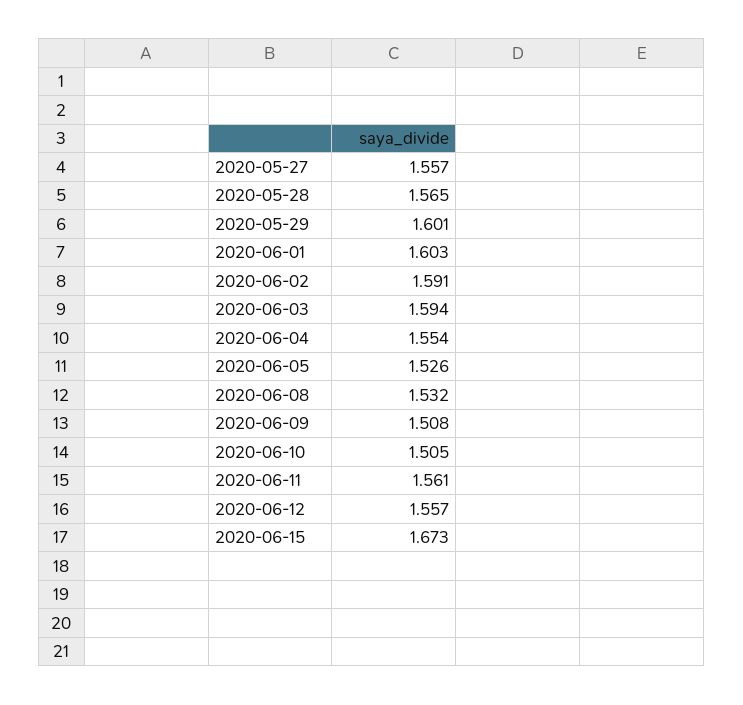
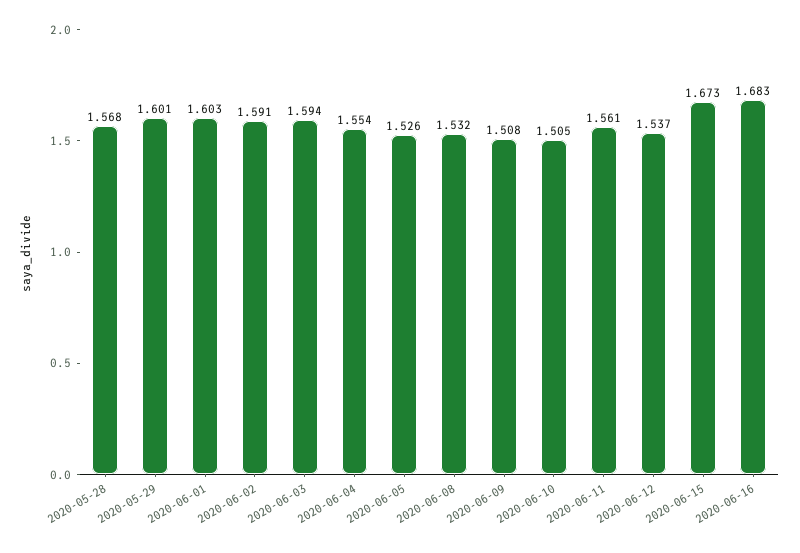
2020-05-27: 1.557 -> none
2020-05-28: 1.565 -> 1.568
2020-06-12: 1.557 -> 1.537
2020-06-16: none -> 1.683

